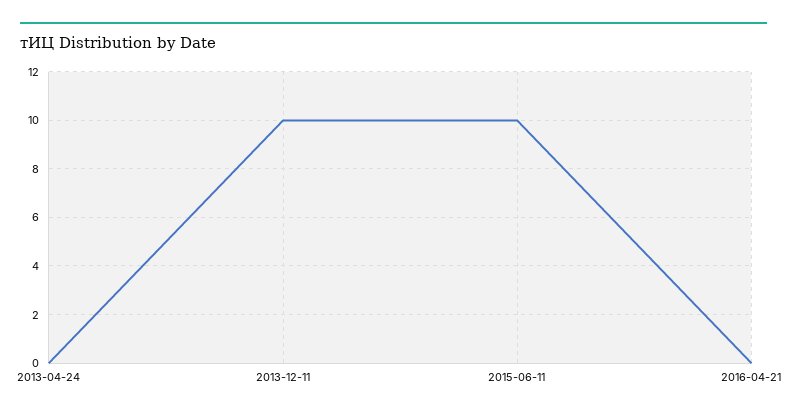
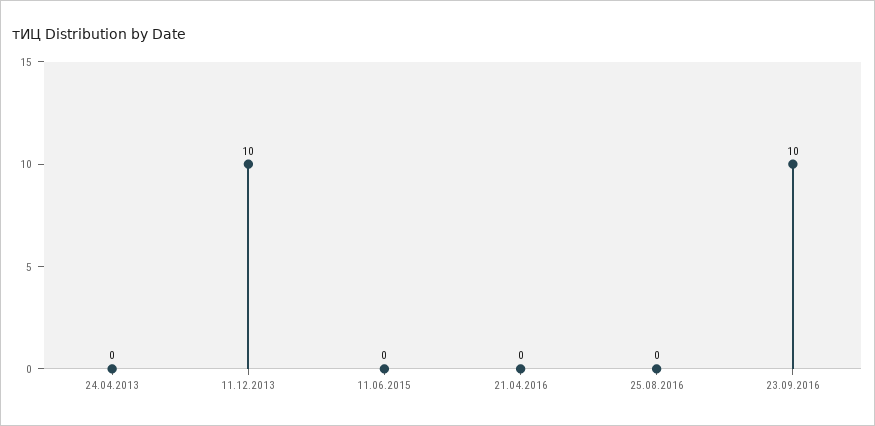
2015-06-11: 10 -> 0
25.08.2016: none -> 0
23.09.2016: none -> 10

